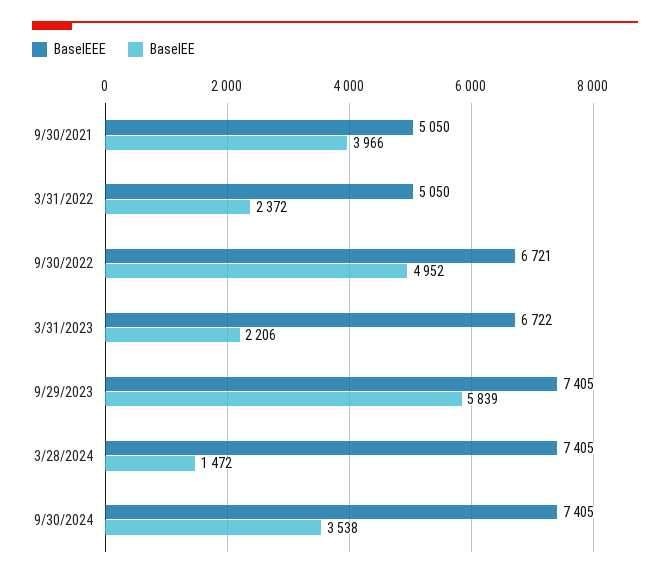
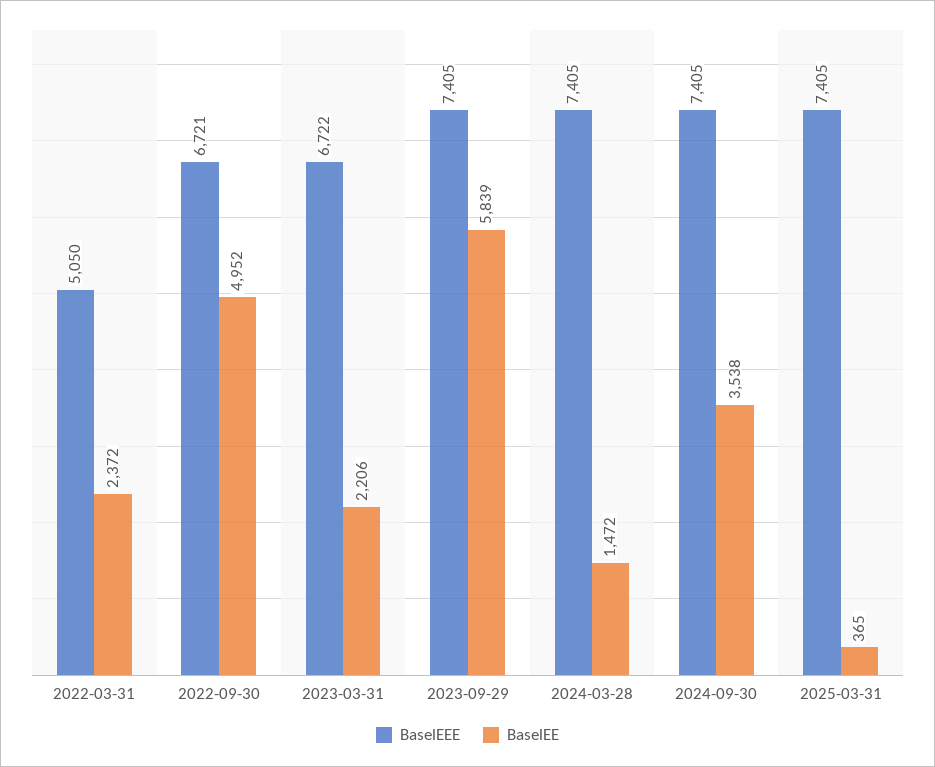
BaselEEE, 9/30/2021: 5050 -> none
BaselEE, 9/30/2021: 3966 -> none
BaselEEE, 2025-03-31: none -> 7405
BaselEE, 2025-03-31: none -> 365

